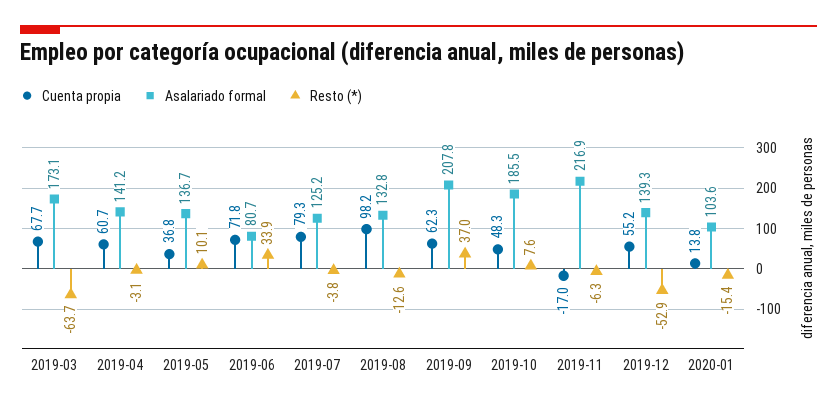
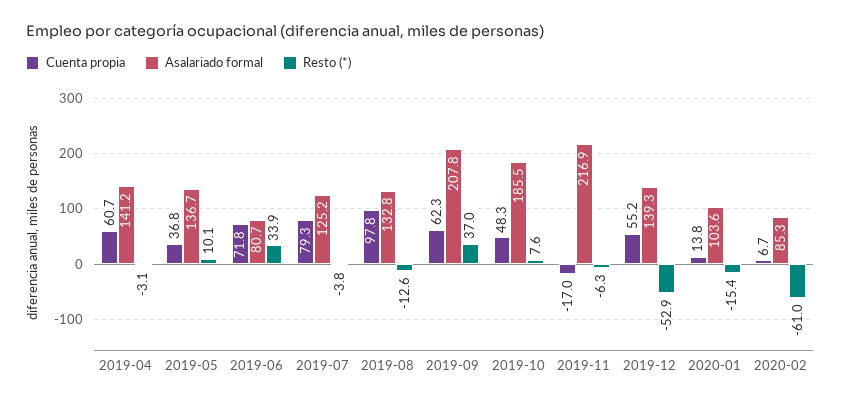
Cuenta propia, 2019-03: 67.7 -> none
Asalariado formal, 2019-03: 173.1 -> none
Resto (*), 2019-03: -63.7 -> none
Cuenta propia, 2019-08: 98.2 -> 97.8
Cuenta propia, 2020-02: none -> 6.7
Asalariado formal, 2020-02: none -> 85.3
Resto (*), 2020-02: none -> -61

